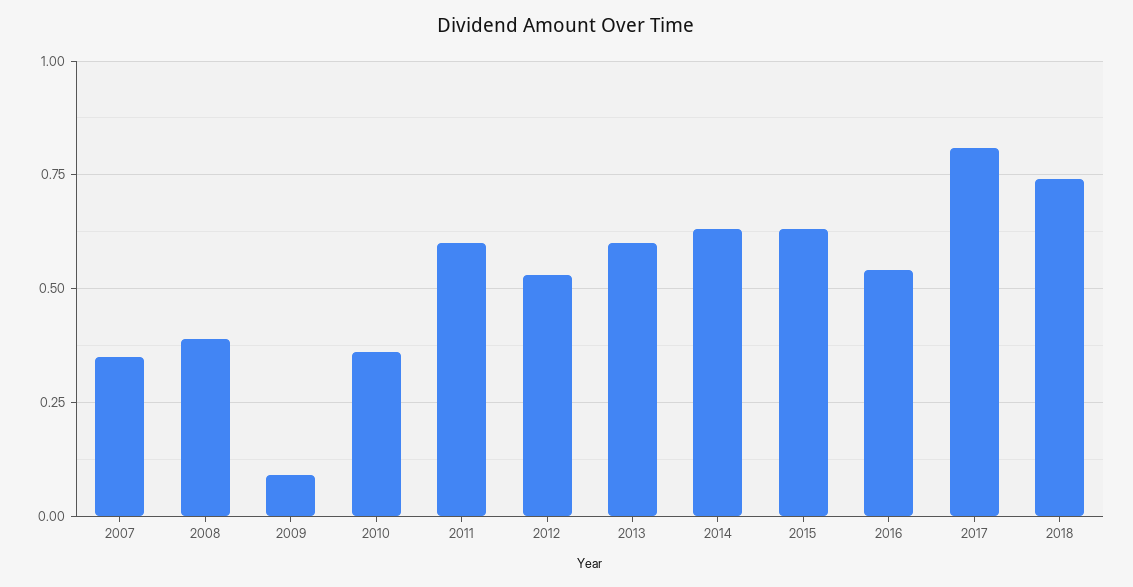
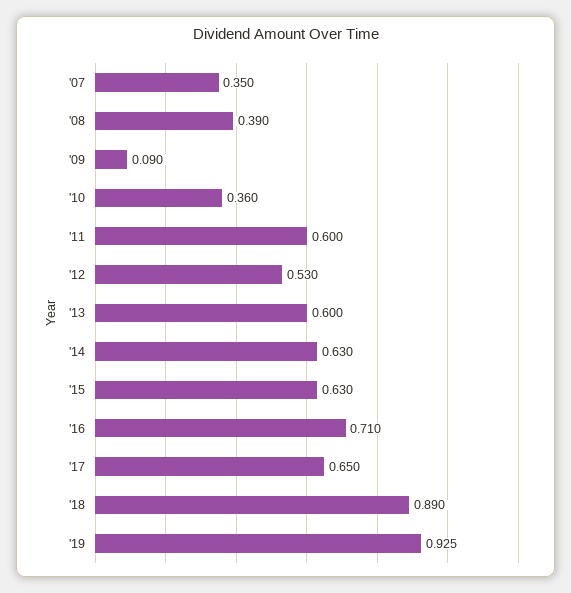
2016: 0.55 -> 0.71
2017: 0.8 -> 0.65
2018: 0.75 -> 0.89
'19: none -> 0.925

